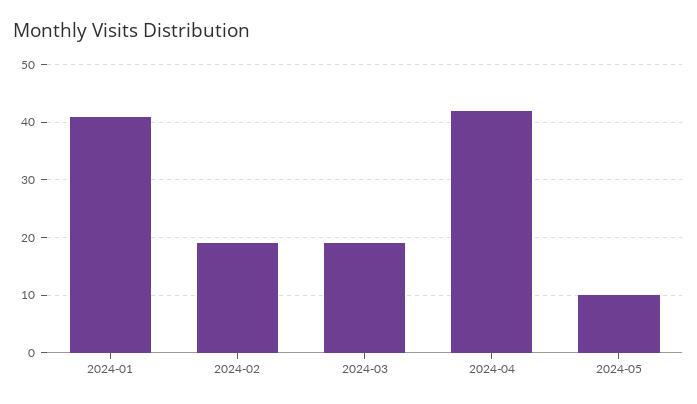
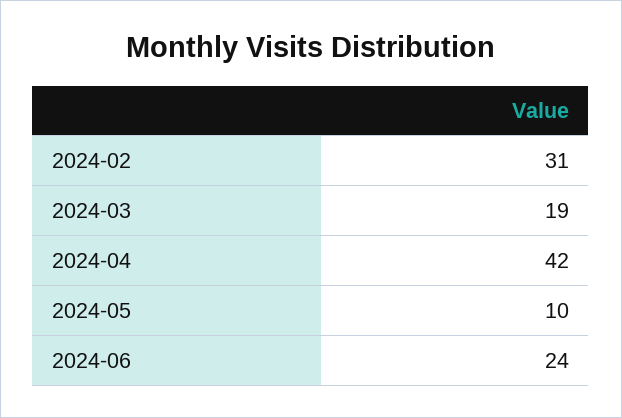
2024-01: 40 -> none
2024-02: 20 -> 31
2024-06: none -> 24

